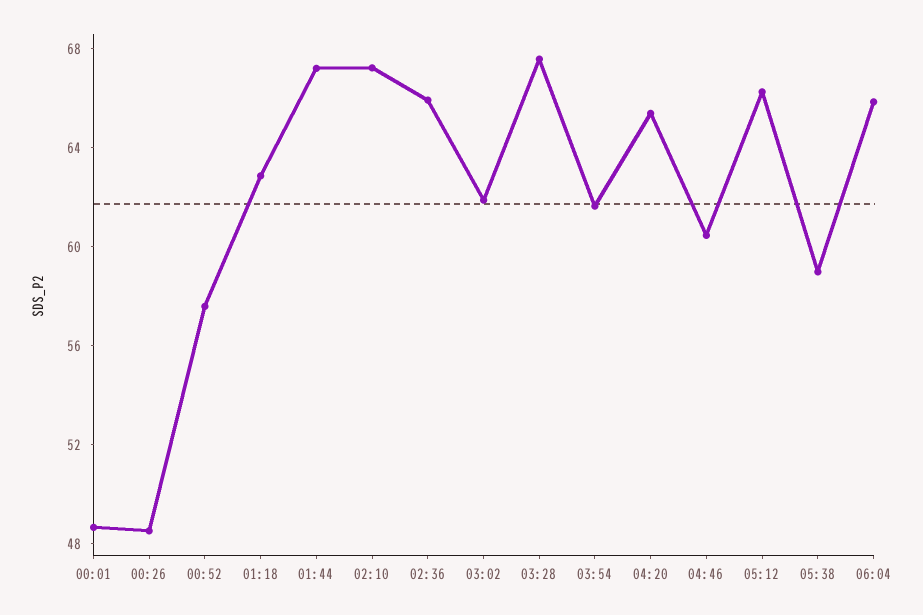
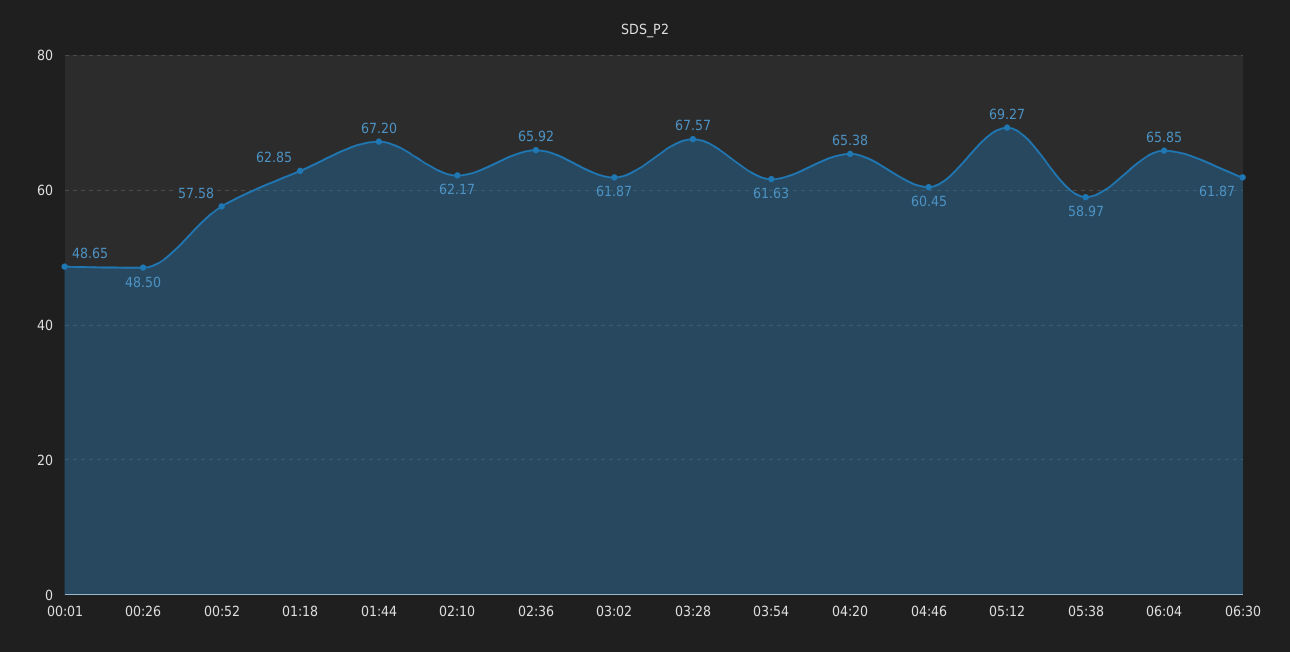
02:10: 67 -> 62.17
05:12: 66 -> 69.27
06:30: none -> 61.87

